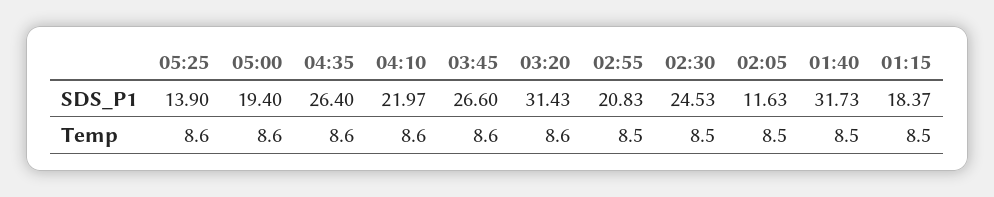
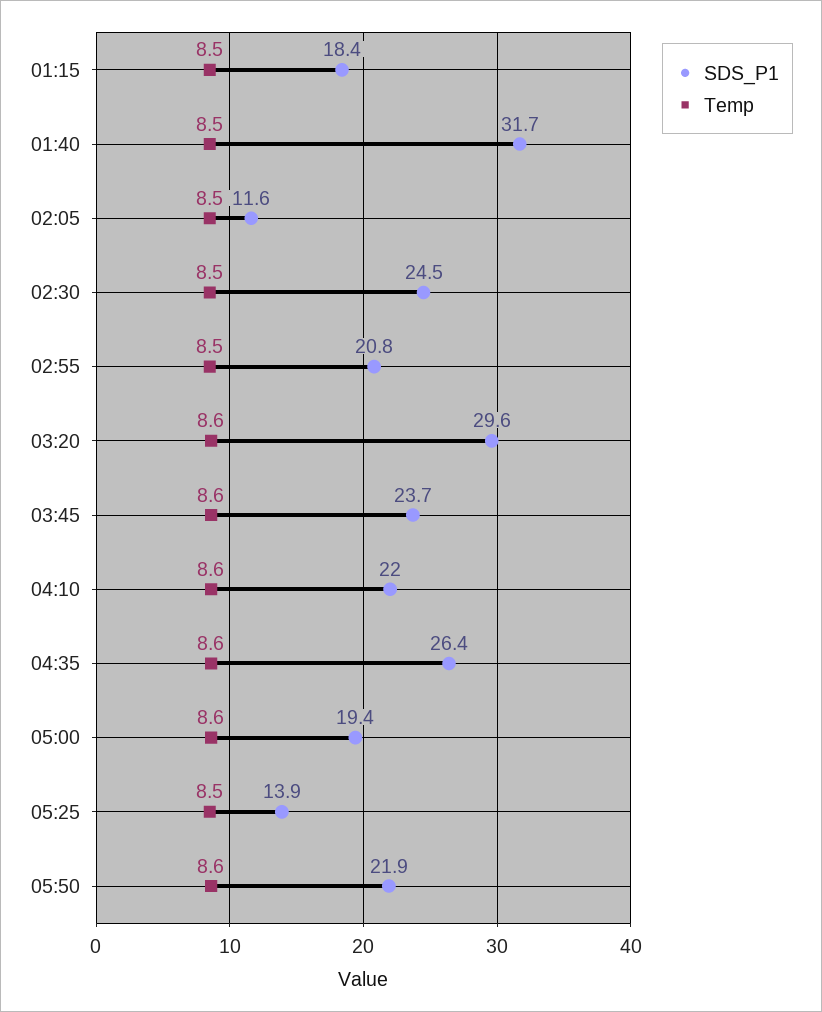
SDS_P1, 03:45: 26.6 -> 23.7
SDS_P1, 03:20: 31.43 -> 29.6
Temp, 05:25: 8.6 -> 8.5
SDS_P1, 05:50: none -> 21.9
Temp, 05:50: none -> 8.6

